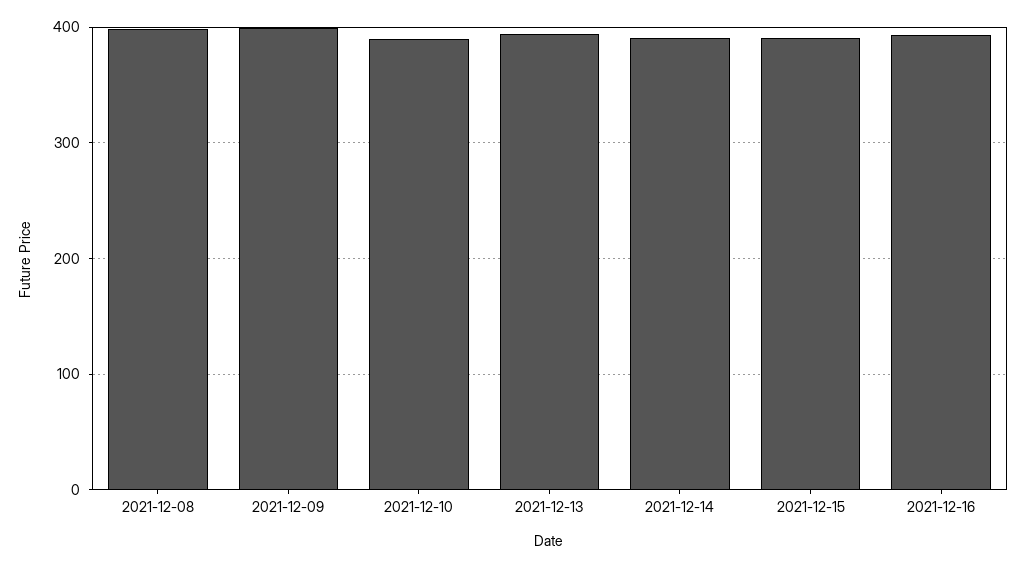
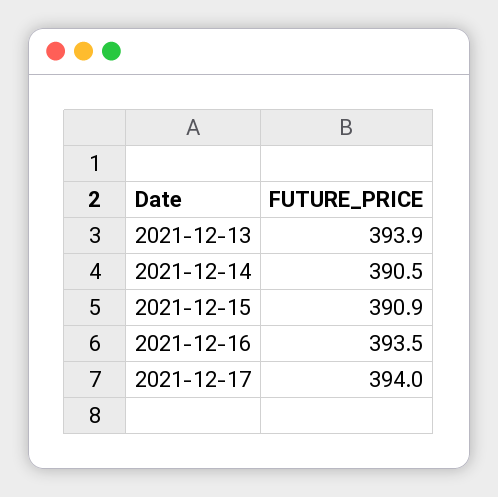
2021-12-08: 400 -> none
2021-12-09: 400 -> none
2021-12-10: 390 -> none
2021-12-17: none -> 394

